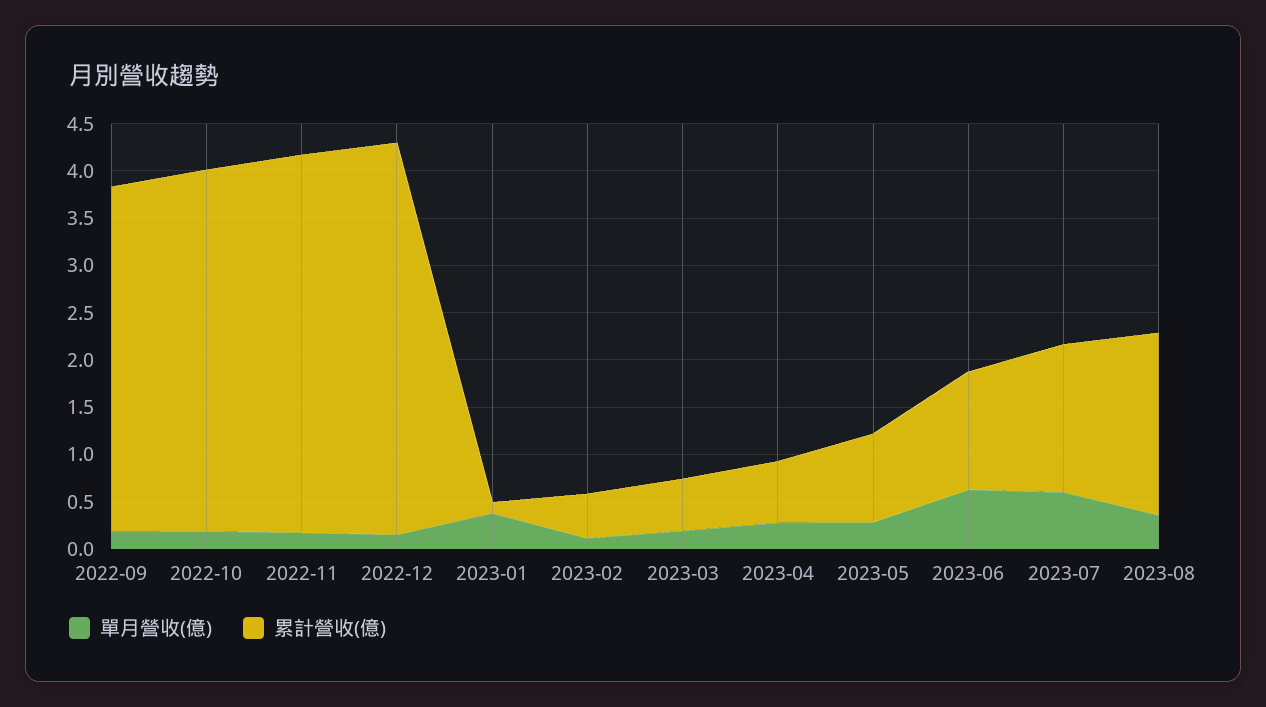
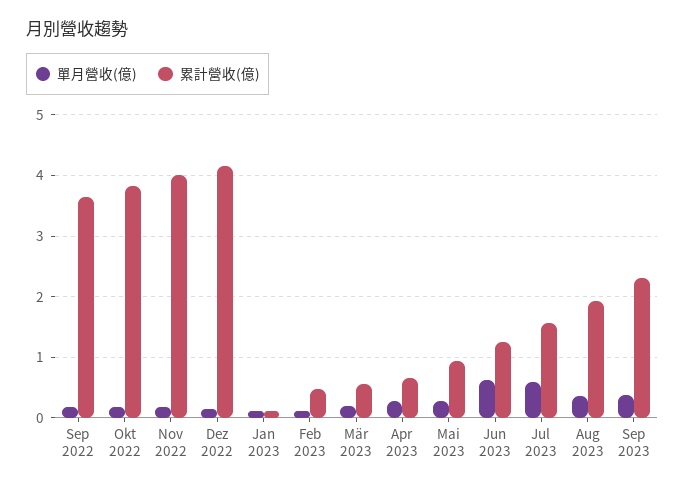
單月營收(億), 2023-01: 0.4 -> 0.1
單月營收(億), Sep 2023: none -> 0.4
累計營收(億), Sep 2023: none -> 2.3

